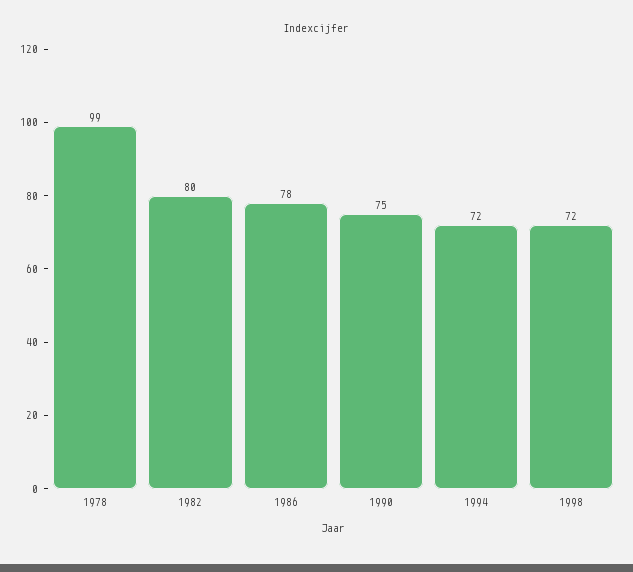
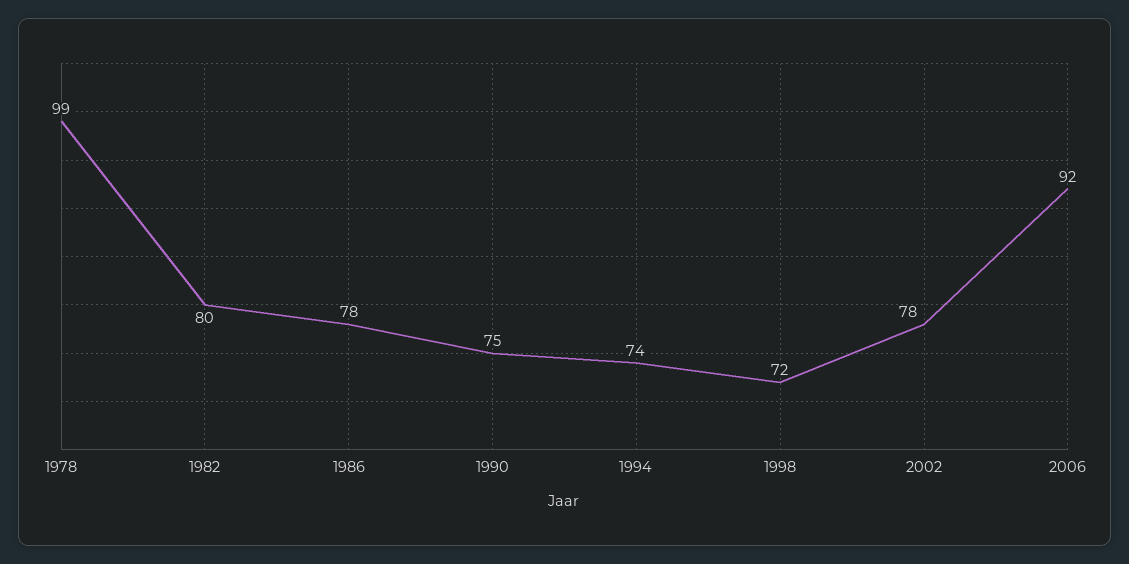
1994: 72 -> 74
2002: none -> 78
2006: none -> 92

